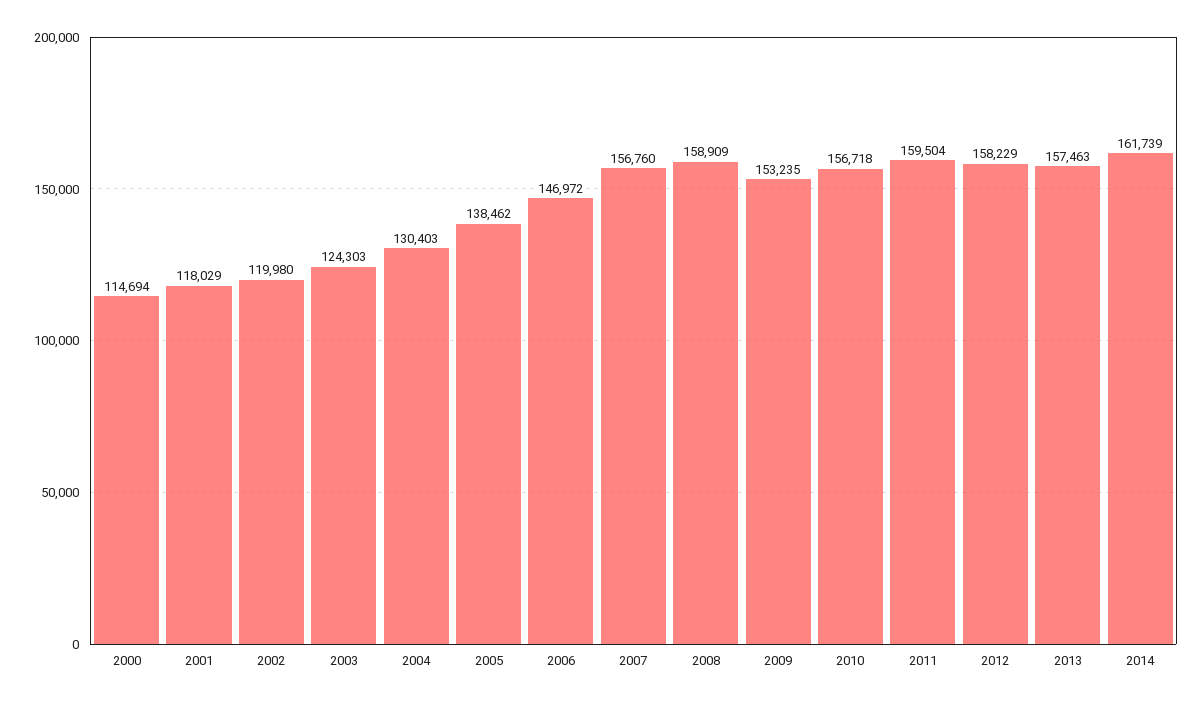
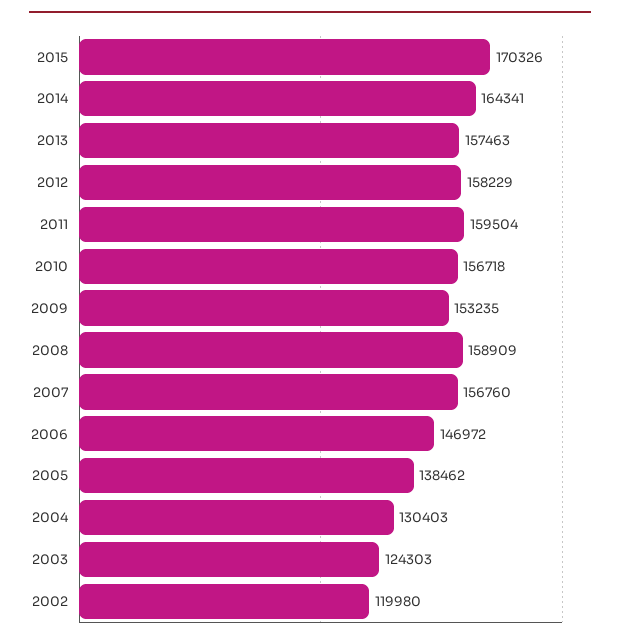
2000: 114694 -> none
2001: 118029 -> none
2014: 161739 -> 164341
2015: none -> 170326

